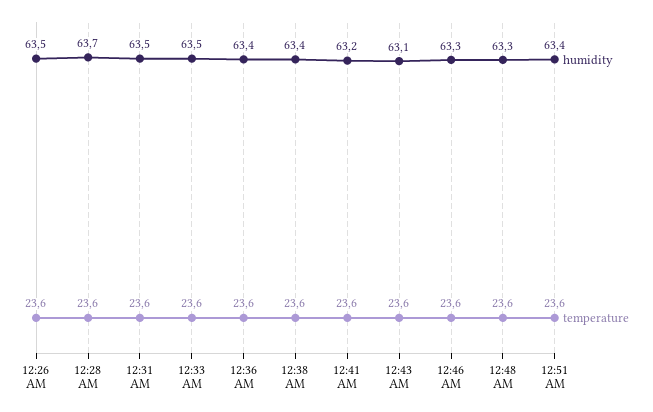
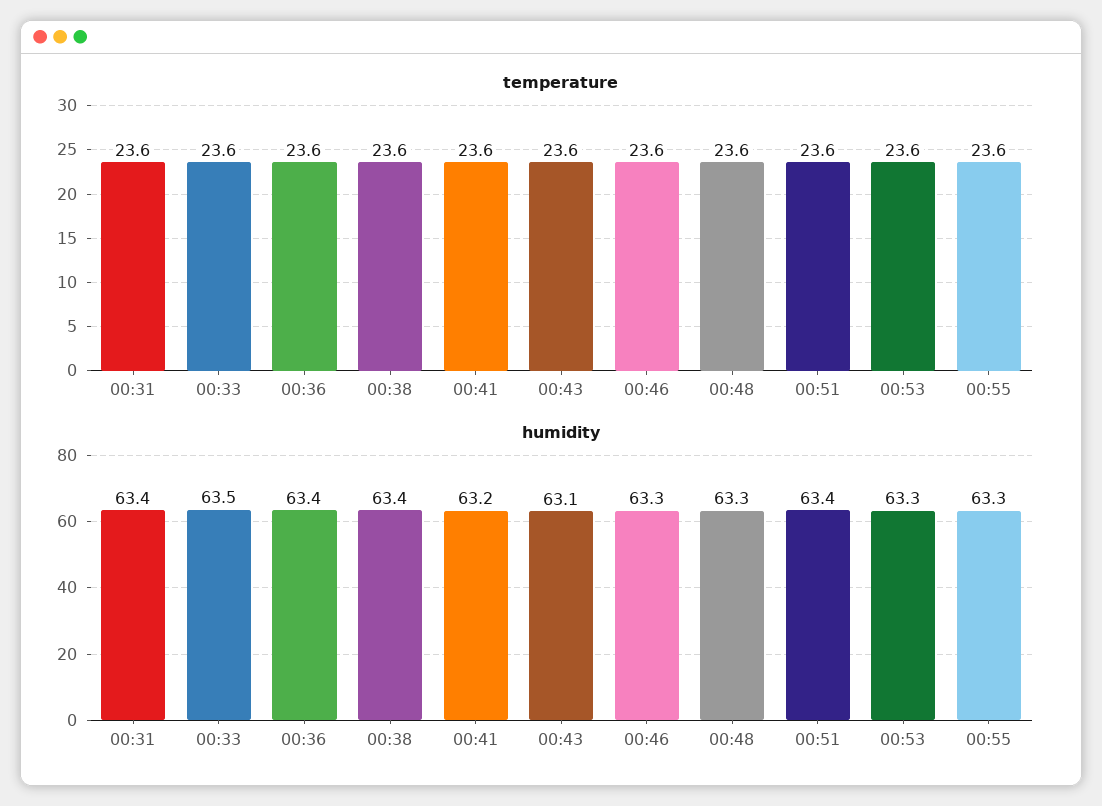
humidity, 12:26 AM: 63.5 -> none
temperature, 12:26 AM: 23.6 -> none
humidity, 12:28 AM: 63.7 -> none
temperature, 12:28 AM: 23.6 -> none
humidity, 12:31 AM: 63.5 -> 63.4
temperature, 00:53: none -> 23.6
temperature, 00:55: none -> 23.6
humidity, 00:53: none -> 63.3
humidity, 00:55: none -> 63.3

